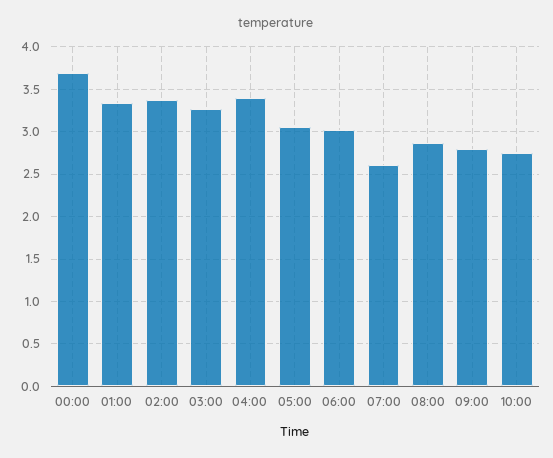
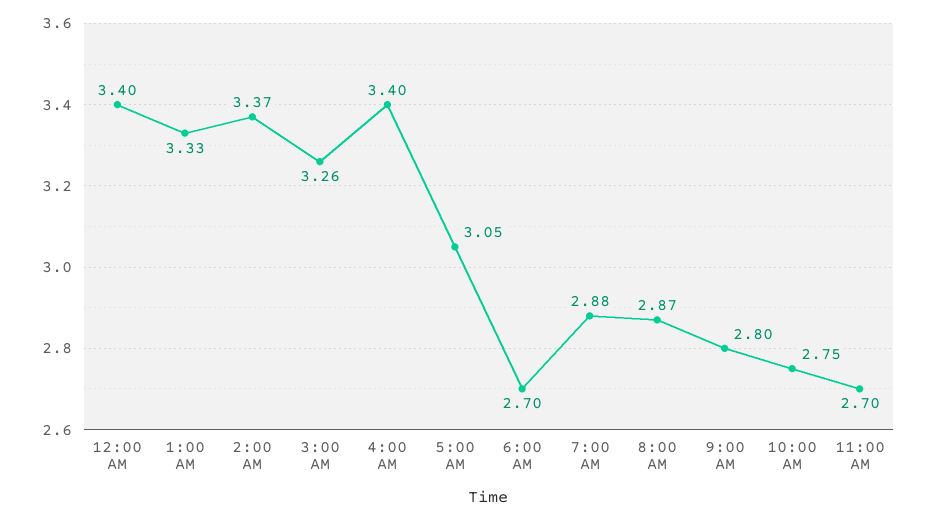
00:00: 3.7 -> 3.4
06:00: 3 -> 2.7
07:00: 2.6 -> 2.88
11:00 AM: none -> 2.7

